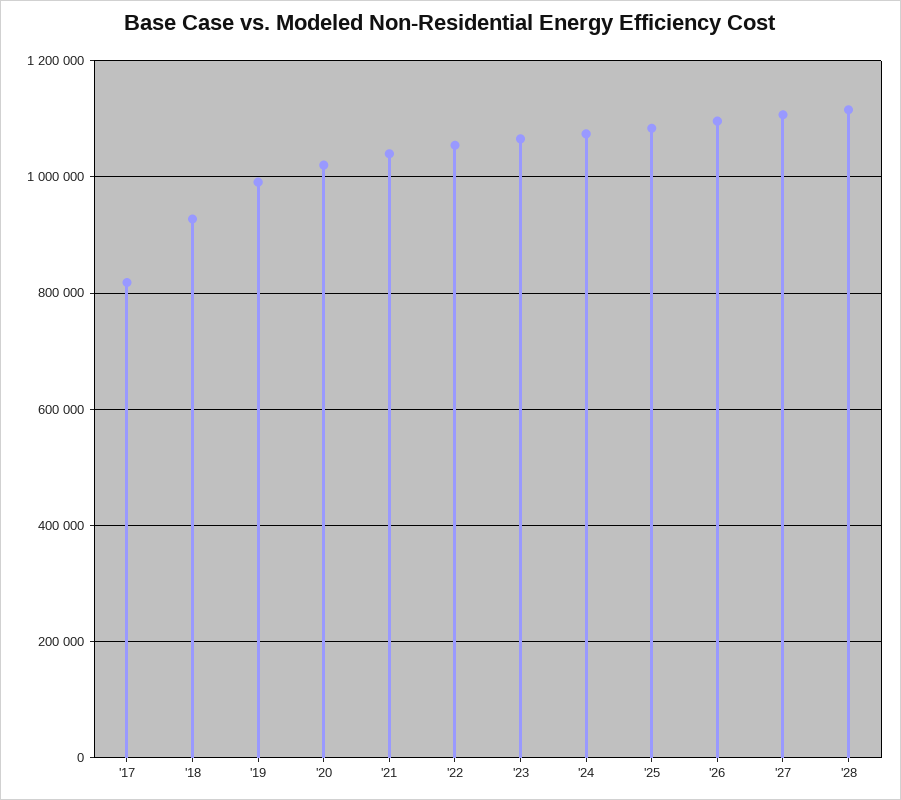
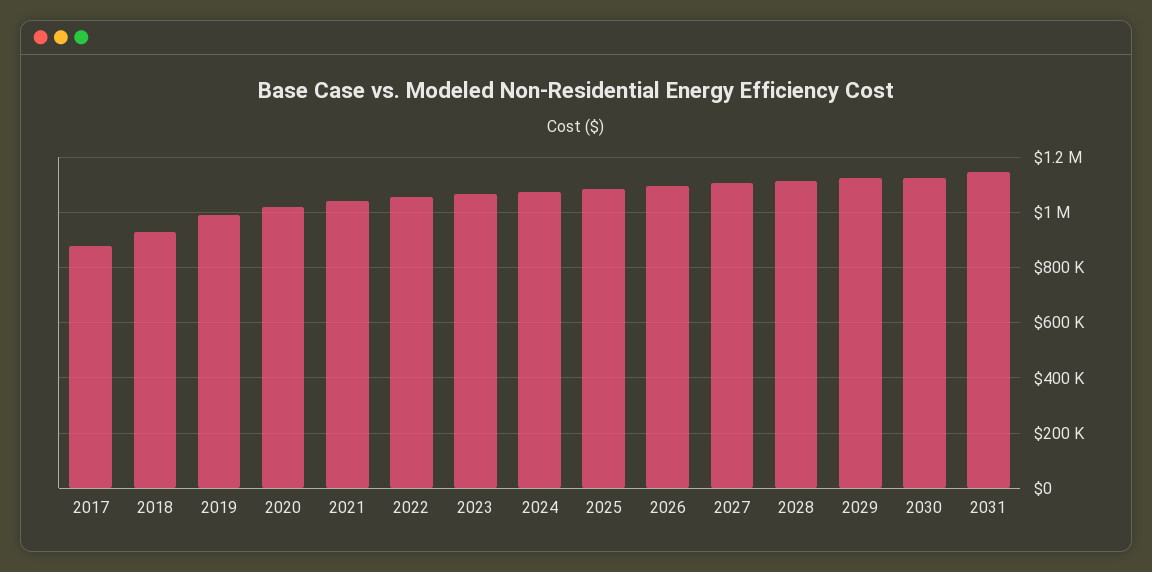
'17: 820000 -> 875000
2029: none -> 1125000
2030: none -> 1125000
2031: none -> 1150000

